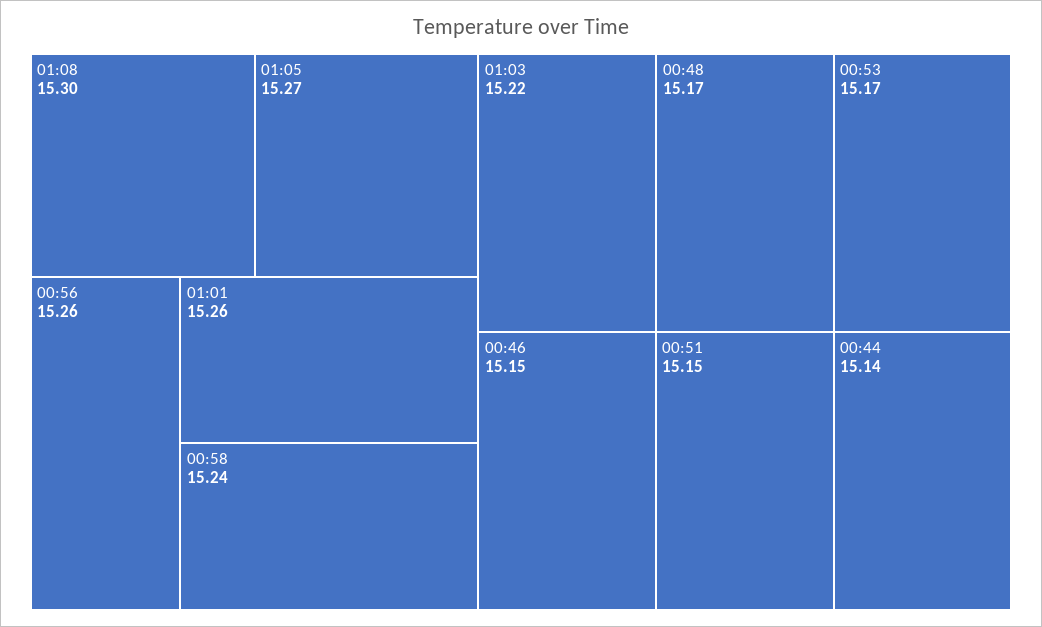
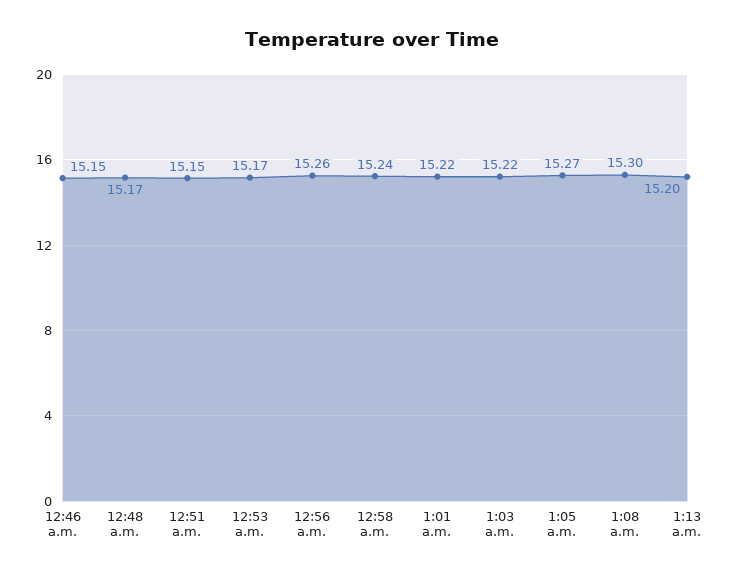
01:01: 15.26 -> 15.22
00:44: 15.14 -> none
1:13 a.m.: none -> 15.2

